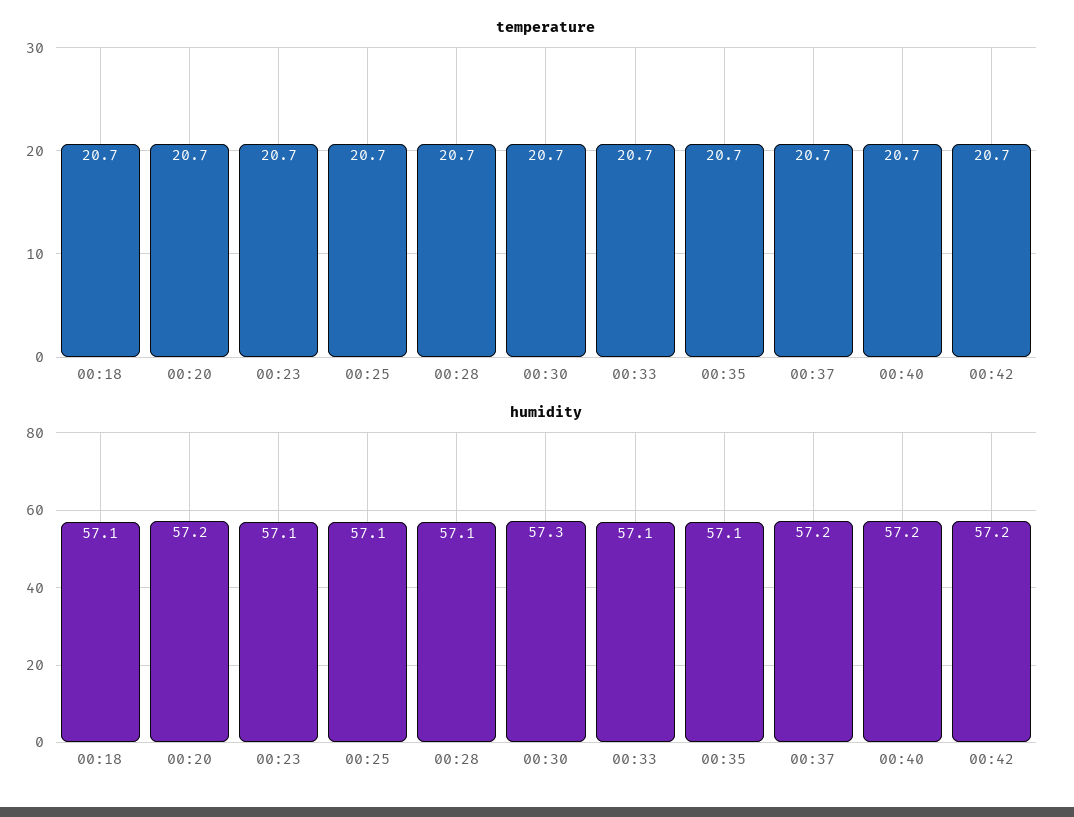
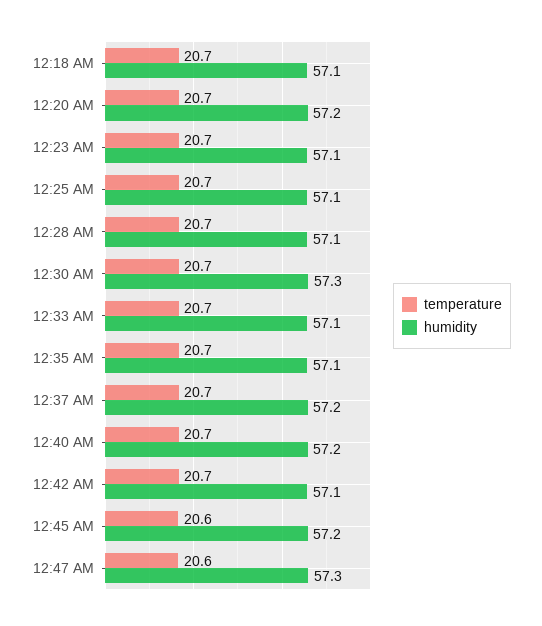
humidity, 00:42: 57.2 -> 57.1
temperature, 12:45 AM: none -> 20.6
humidity, 12:45 AM: none -> 57.2
temperature, 12:47 AM: none -> 20.6
humidity, 12:47 AM: none -> 57.3

